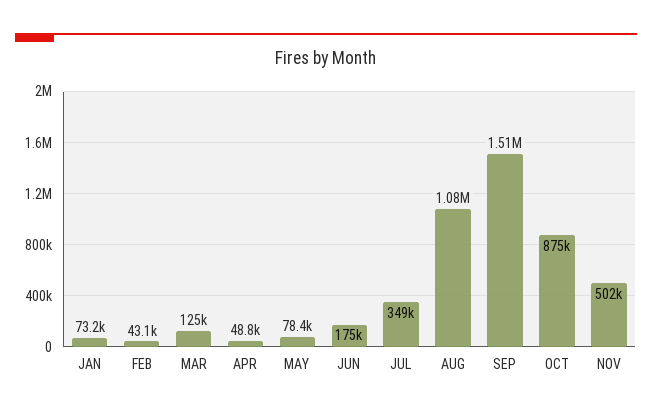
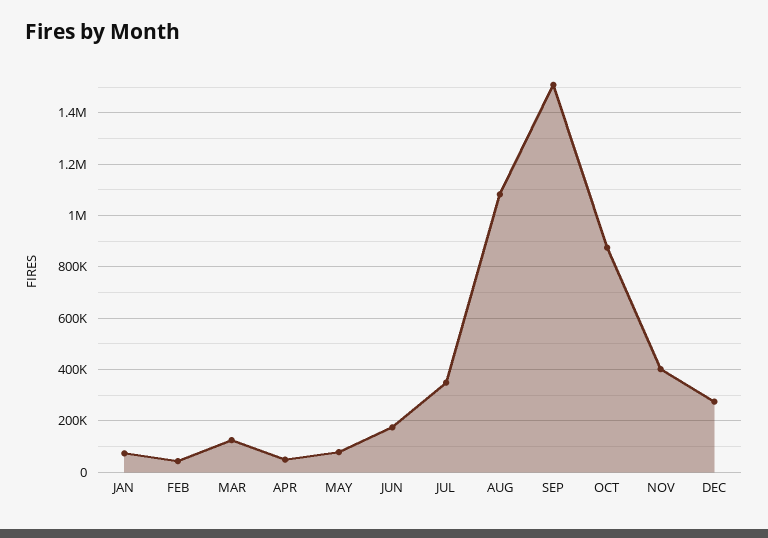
NOV: 502000 -> 400000
DEC: none -> 275000

